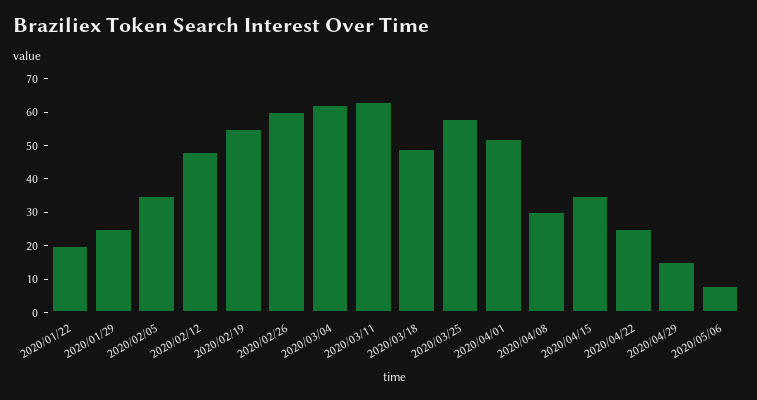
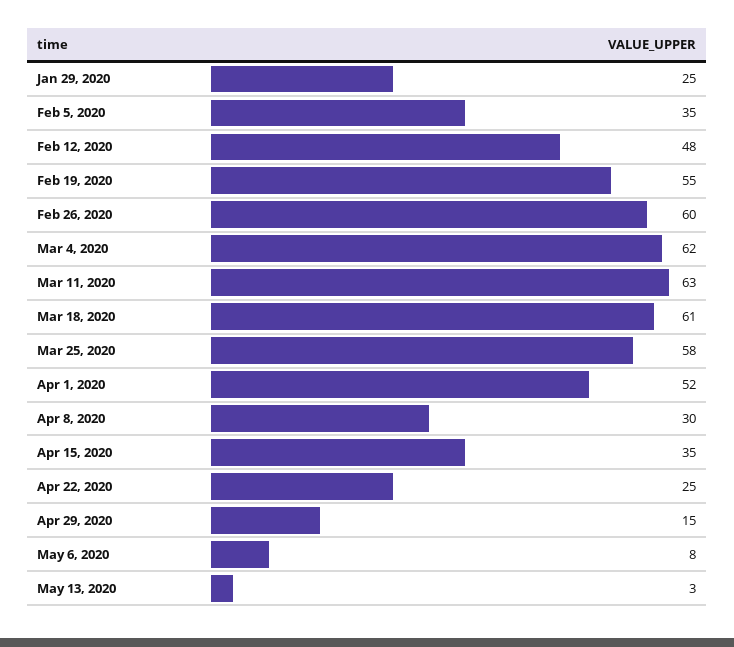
2020/01/22: 20 -> none
2020/03/18: 50 -> 61
May 13, 2020: none -> 3

